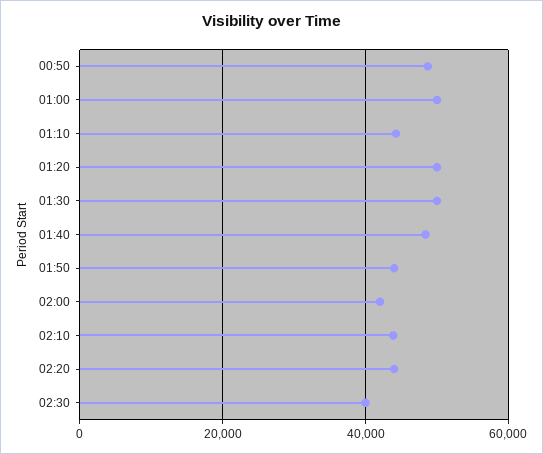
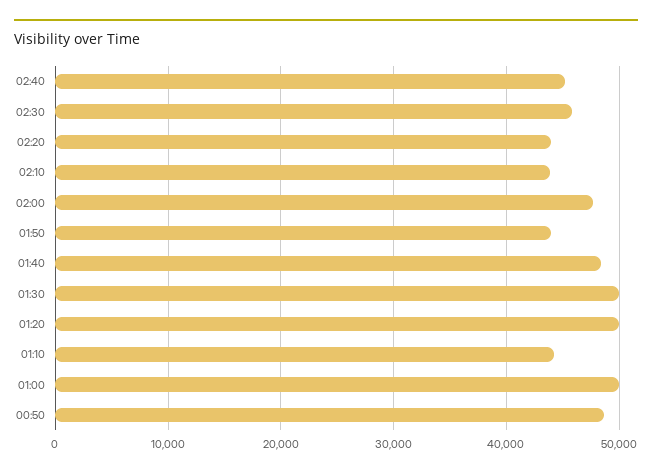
02:00: 42000 -> 48000
02:30: 40000 -> 46000
02:40: none -> 45000

